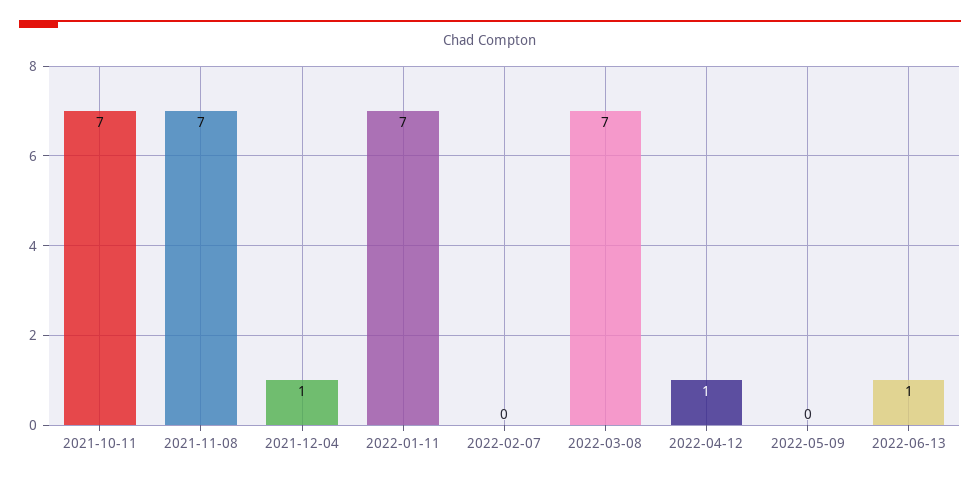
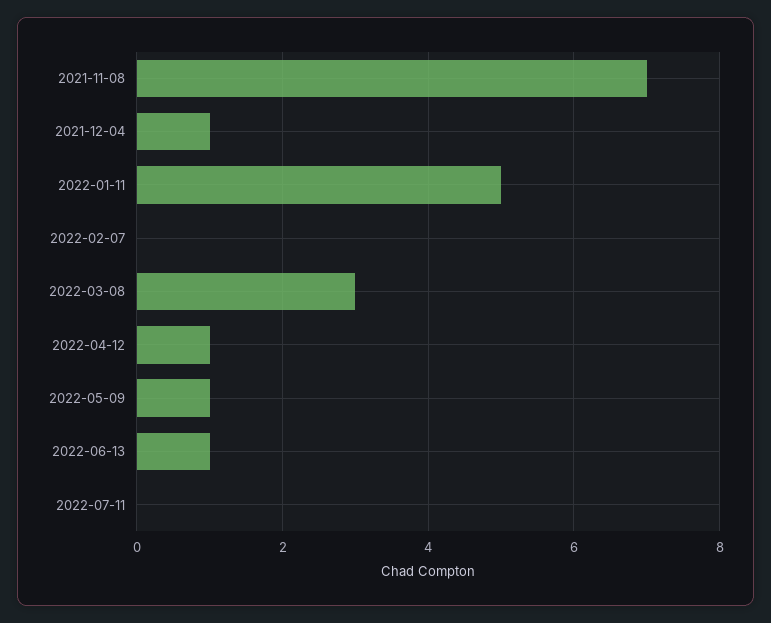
2021-10-11: 7 -> none
2022-01-11: 7 -> 5
2022-03-08: 7 -> 3
2022-05-09: 0 -> 1
2022-07-11: none -> 0

